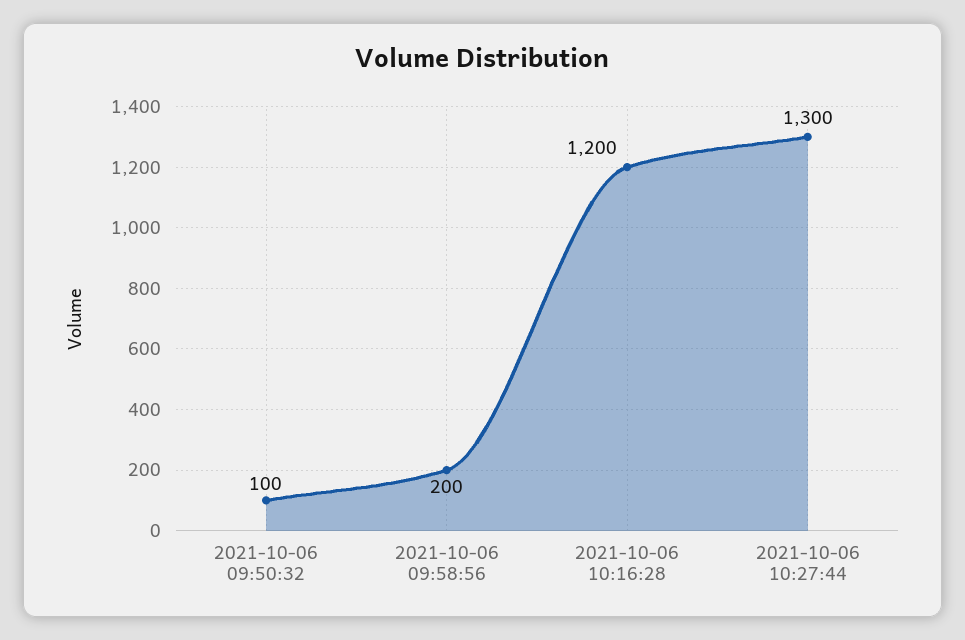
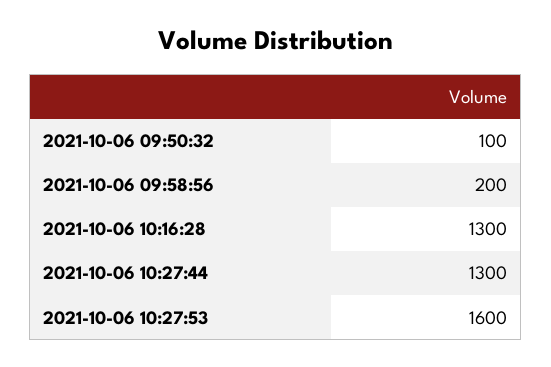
2021-10-06 10:16:28: 1200 -> 1300
2021-10-06 10:27:53: none -> 1600

